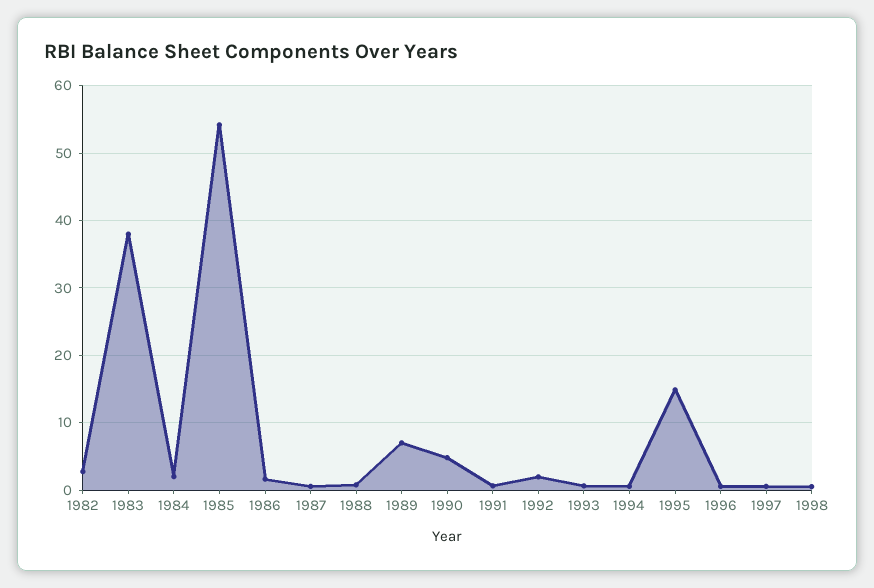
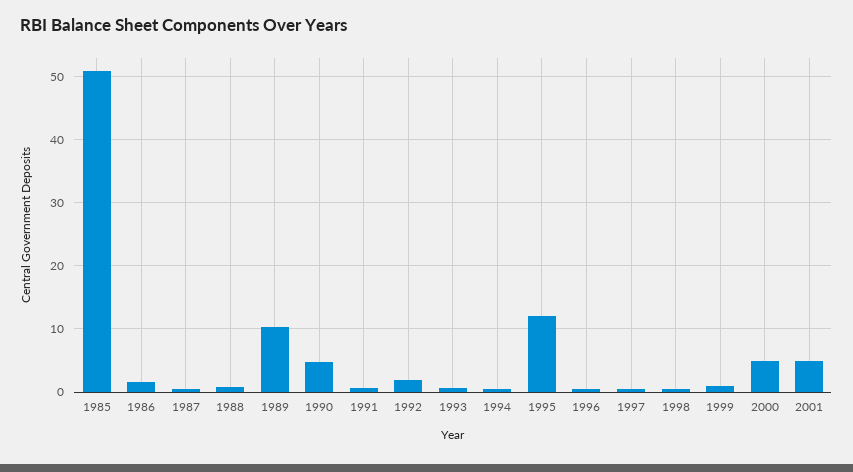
1982: 3 -> none
1983: 38 -> none
1984: 2 -> none
1985: 54 -> 51
1989: 7 -> 10
1995: 15 -> 12
1999: none -> 1
2000: none -> 5
2001: none -> 5

